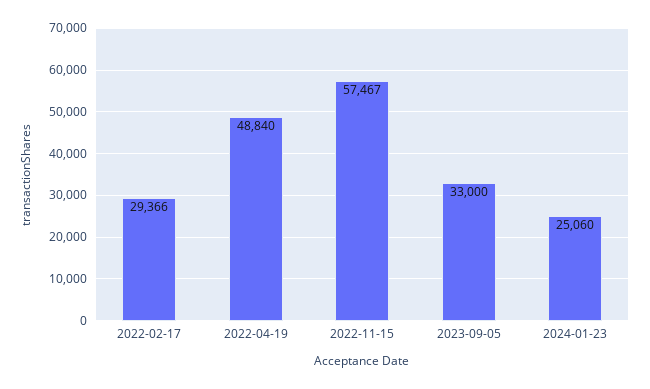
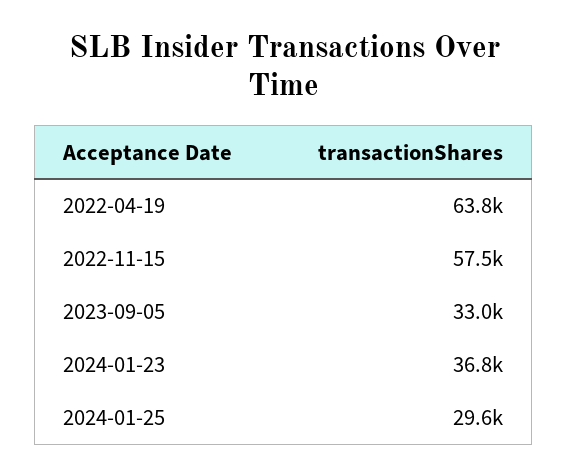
2022-02-17: 29366 -> none
2022-04-19: 48840 -> 63800
2024-01-23: 25060 -> 36800
2024-01-25: none -> 29600

